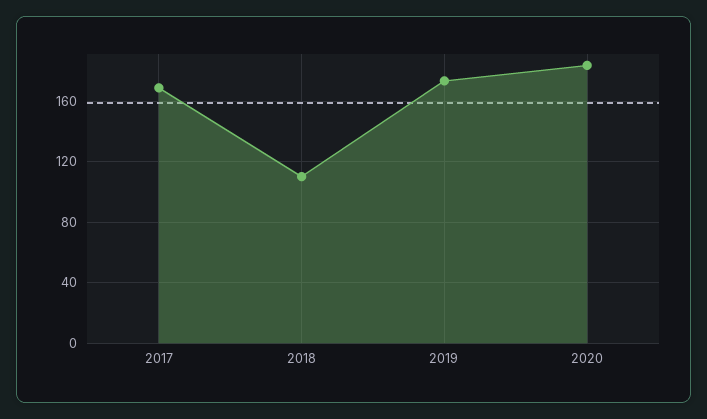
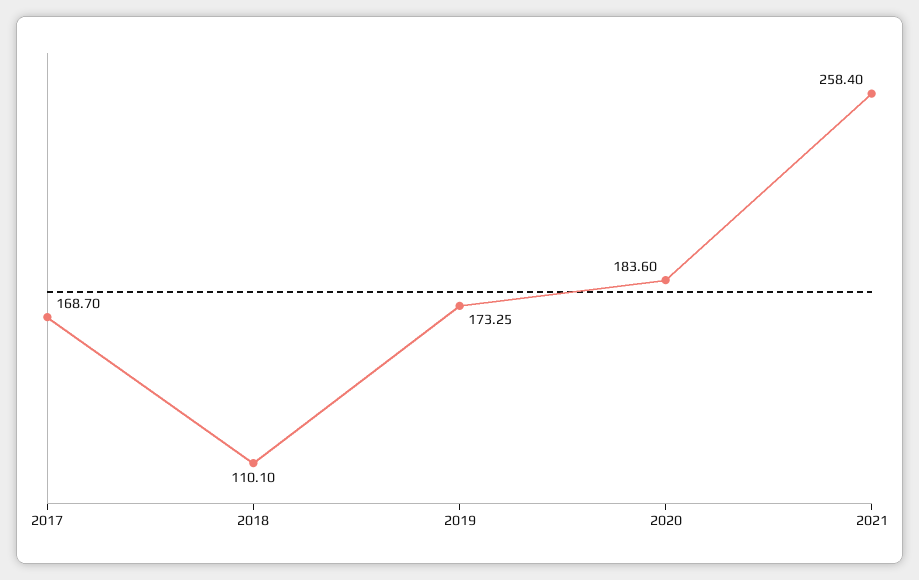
2021: none -> 258.4

